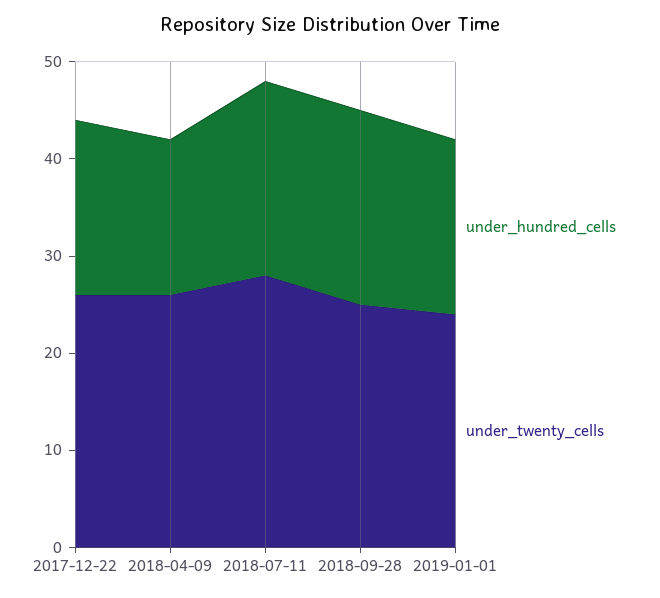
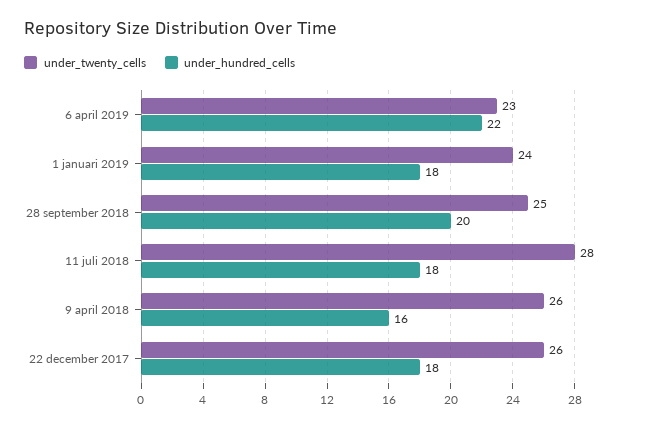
under_hundred_cells, 2018-07-11: 20 -> 18
under_twenty_cells, 6 april 2019: none -> 23
under_hundred_cells, 6 april 2019: none -> 22

